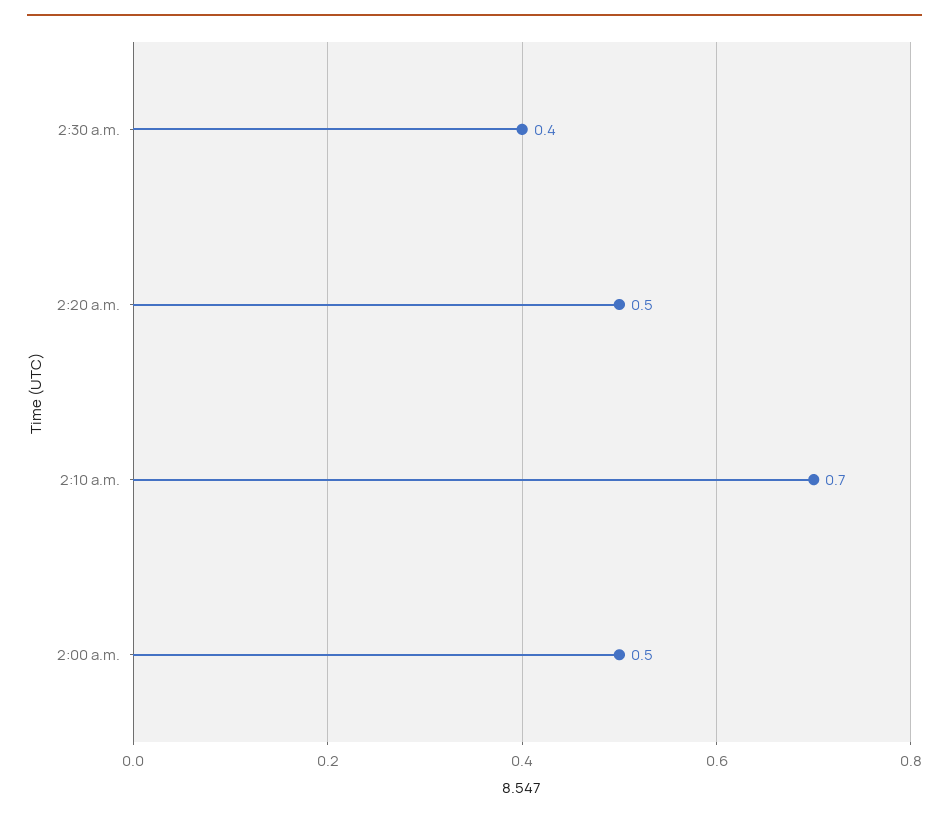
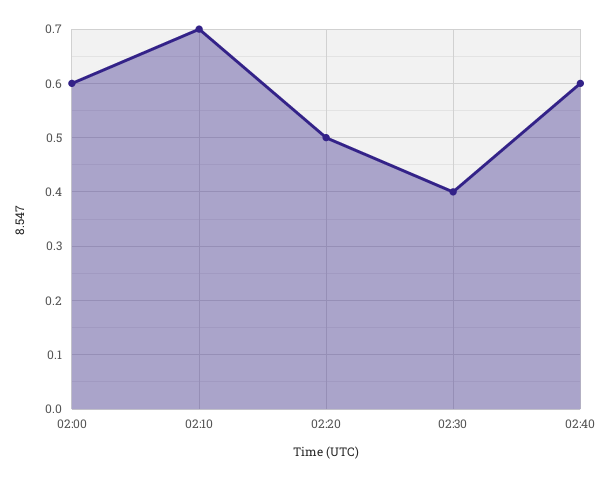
2:00 a.m.: 0.5 -> 0.6
02:40: none -> 0.6

